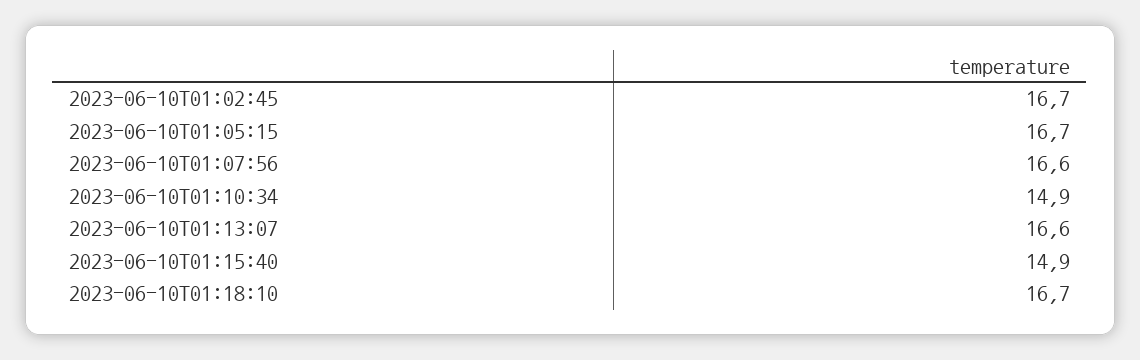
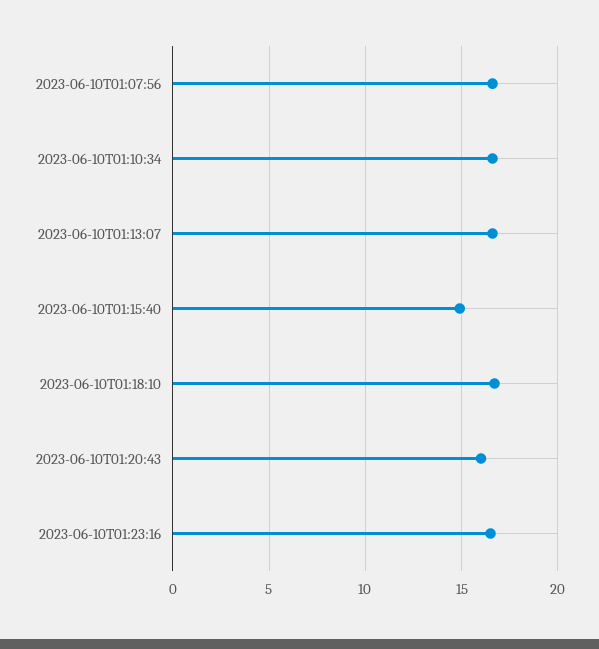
2023-06-10T01:02:45: 16.7 -> none
2023-06-10T01:05:15: 16.7 -> none
2023-06-10T01:10:34: 14.9 -> 16.5
2023-06-10T01:20:43: none -> 16
2023-06-10T01:23:16: none -> 16.5

